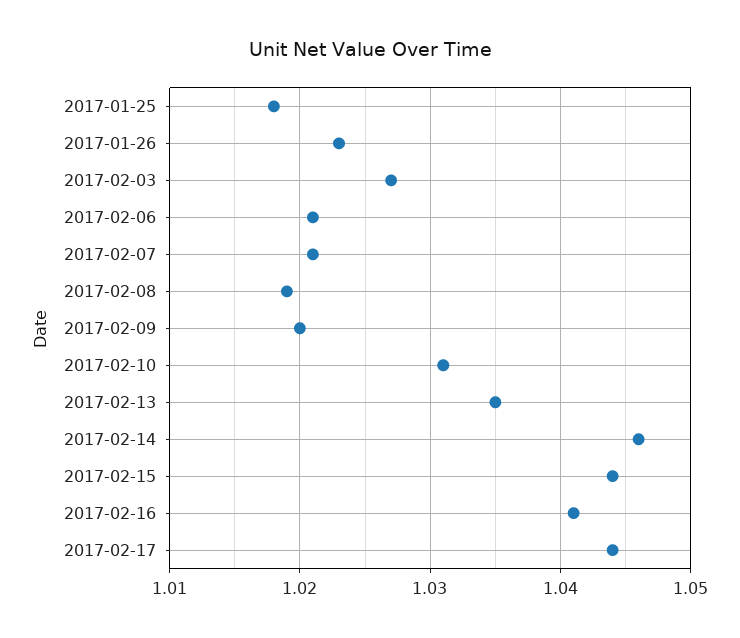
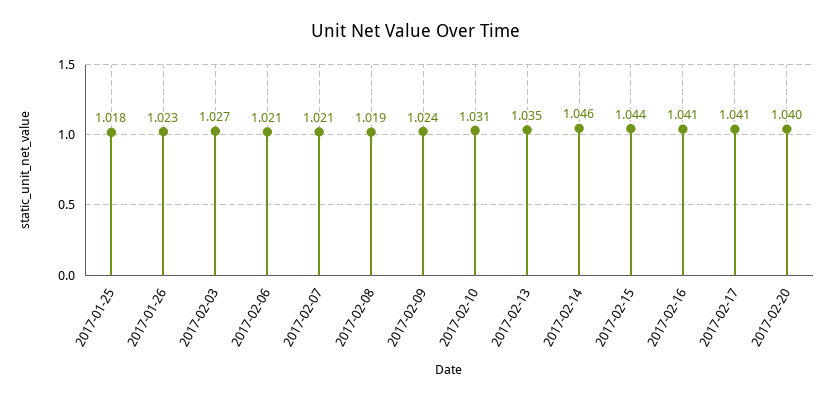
2017-02-09: 1.02 -> 1.024
2017-02-17: 1.044 -> 1.041
2017-02-20: none -> 1.04

